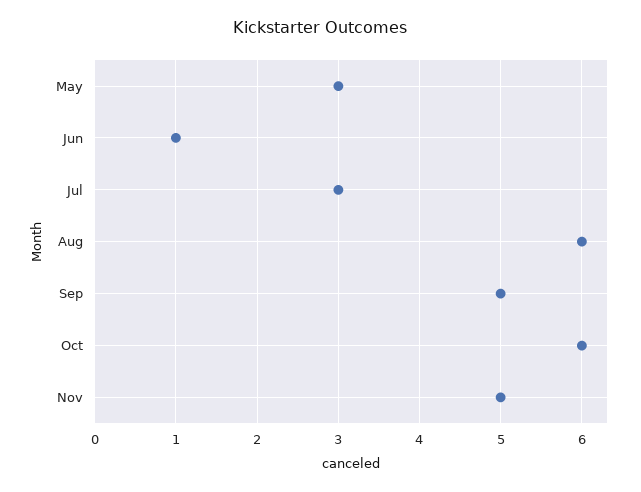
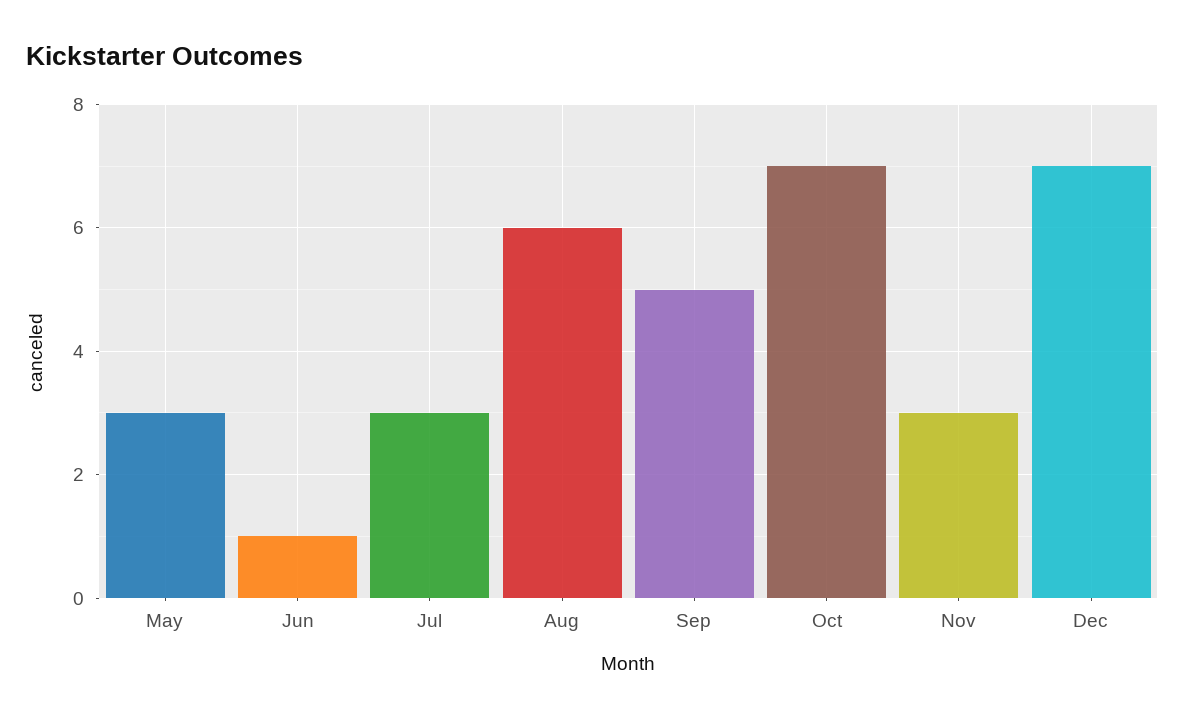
Oct: 6 -> 7
Nov: 5 -> 3
Dec: none -> 7

